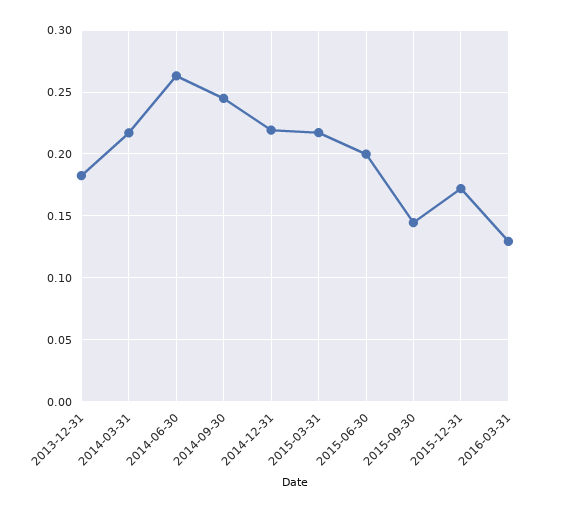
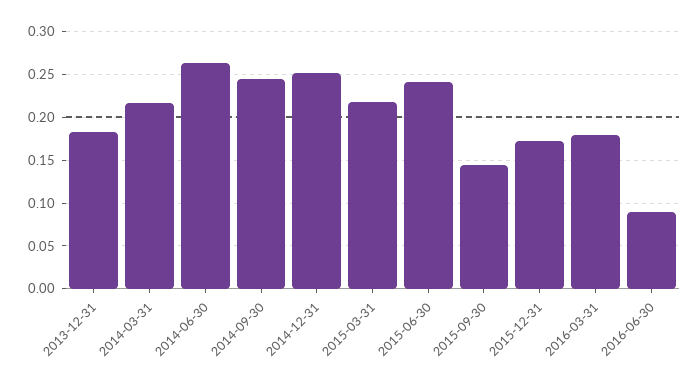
2014-12-31: 0.22 -> 0.25
2015-06-30: 0.2 -> 0.24
2016-03-31: 0.13 -> 0.18
2016-06-30: none -> 0.09

